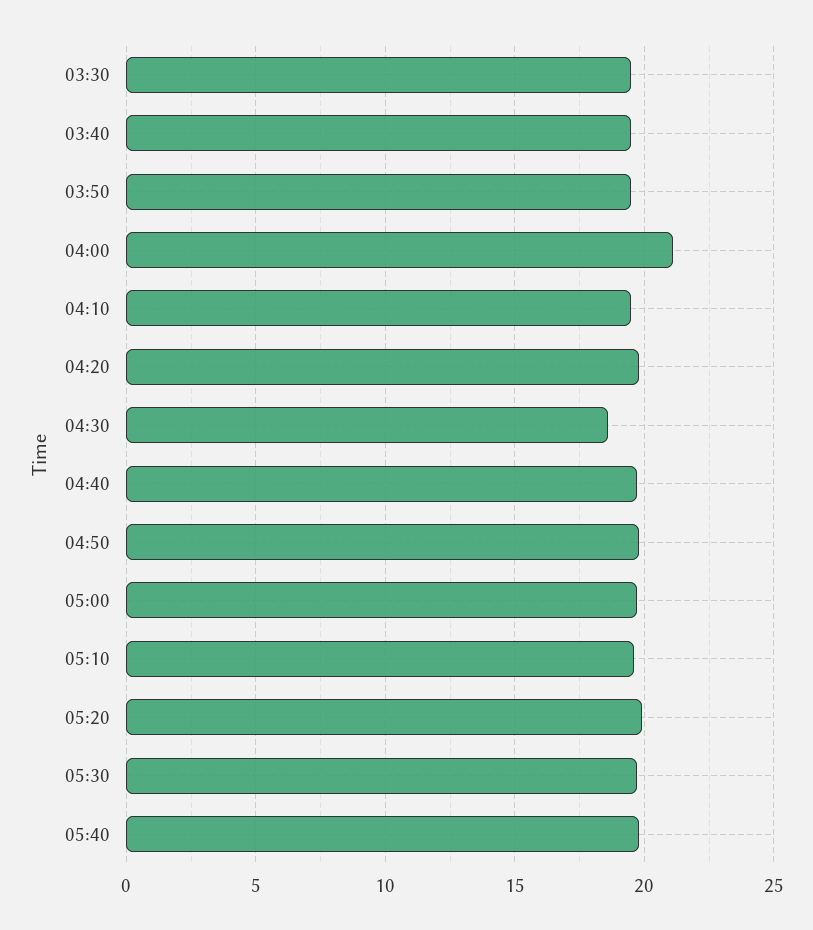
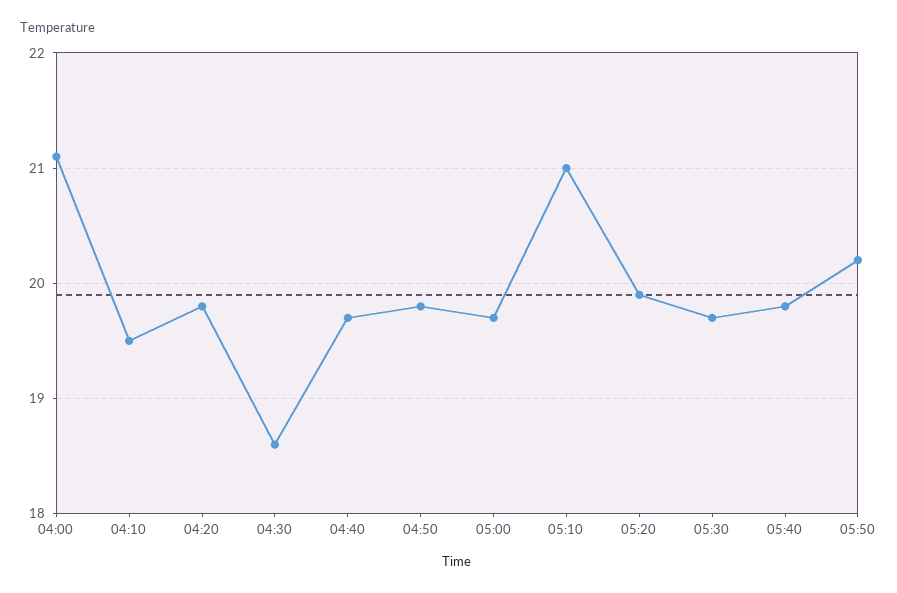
03:30: 19.5 -> none
03:40: 19.5 -> none
03:50: 19.5 -> none
05:10: 19.5 -> 21
05:50: none -> 20.2

